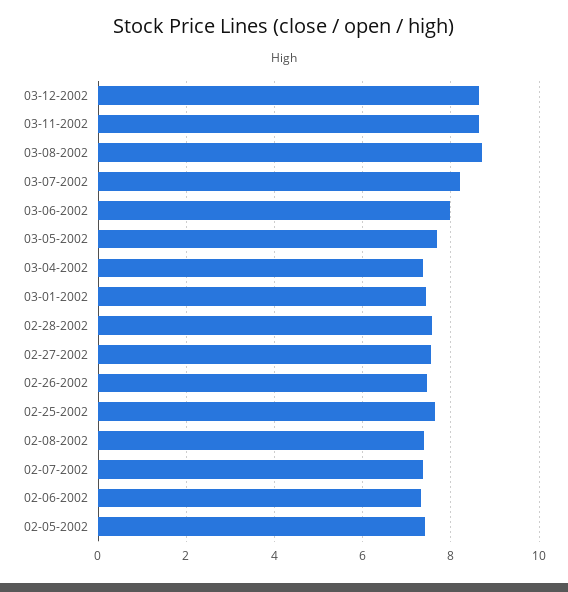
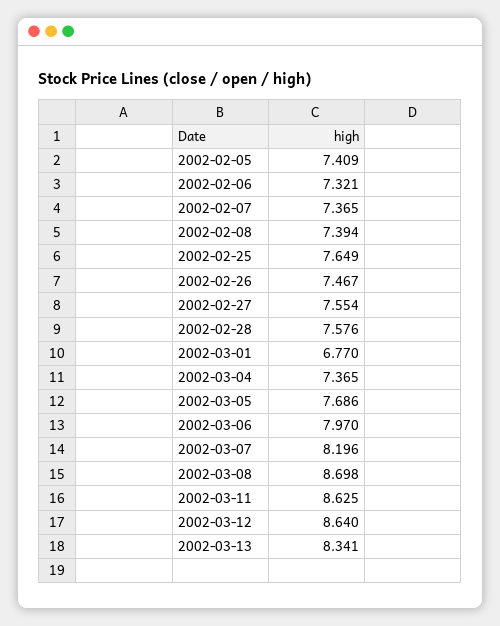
03-01-2002: 7.4 -> 6.77
2002-03-13: none -> 8.341

